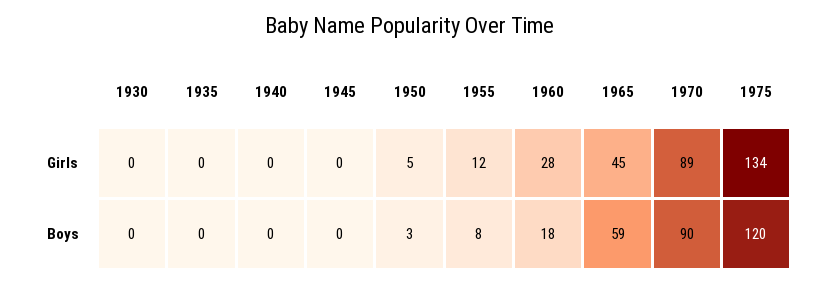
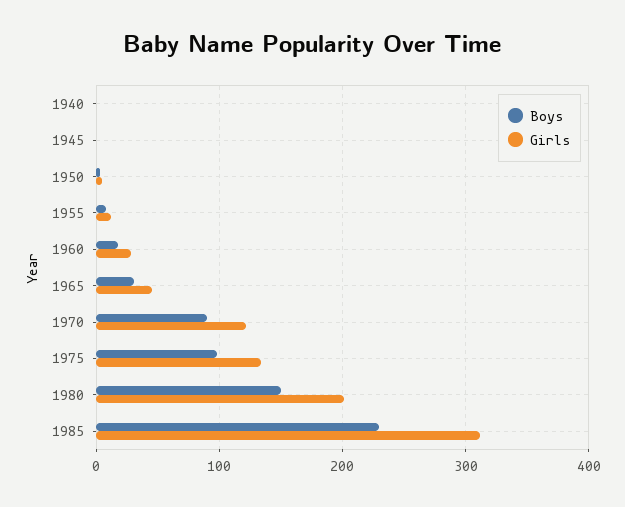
Girls, 1930: 0 -> none
Girls, 1935: 0 -> none
Girls, 1970: 89 -> 120
Boys, 1930: 0 -> none
Boys, 1935: 0 -> none
Boys, 1965: 59 -> 30
Boys, 1975: 120 -> 100
Boys, 1980: none -> 150
Girls, 1980: none -> 200
Boys, 1985: none -> 230
Girls, 1985: none -> 310

